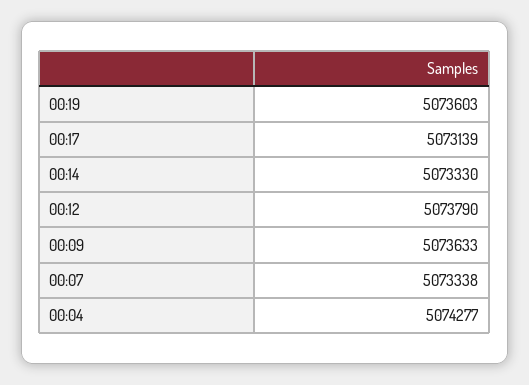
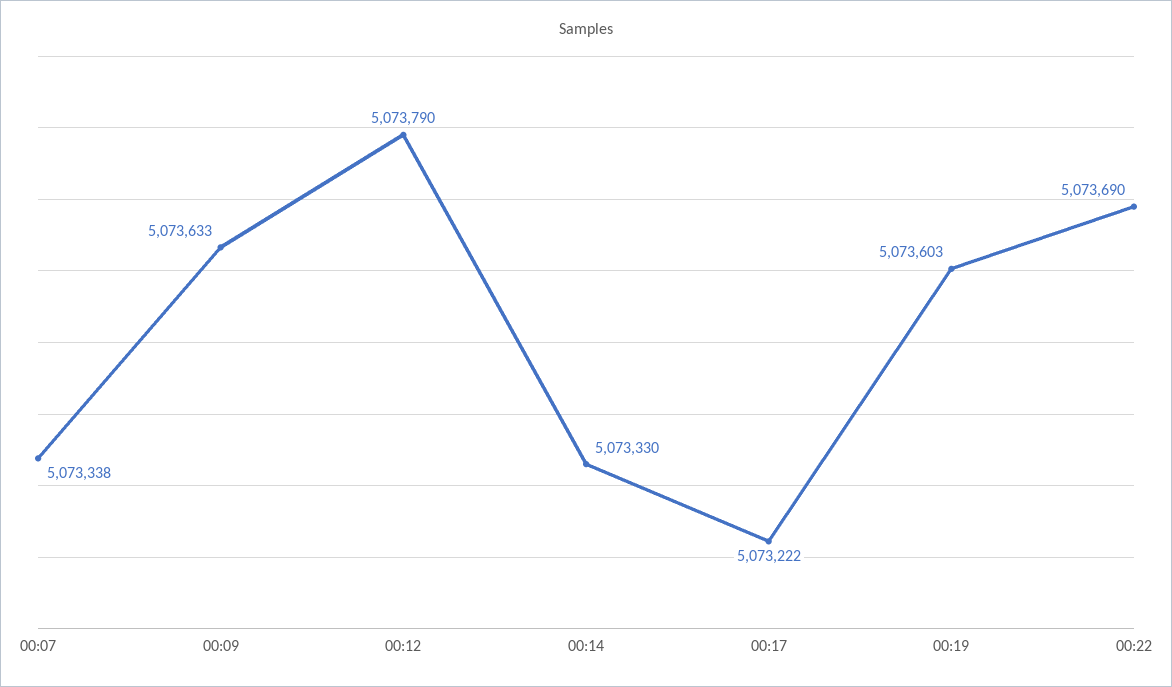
00:17: 5073139 -> 5073222
00:04: 5074277 -> none
00:22: none -> 5073690

